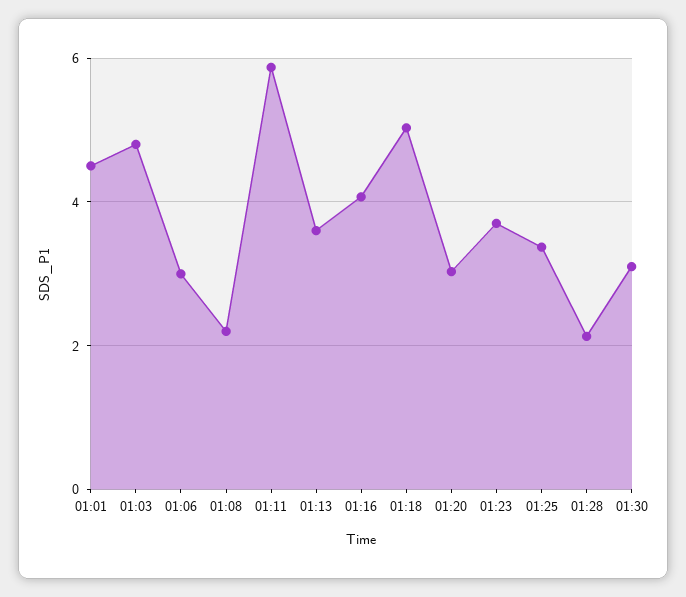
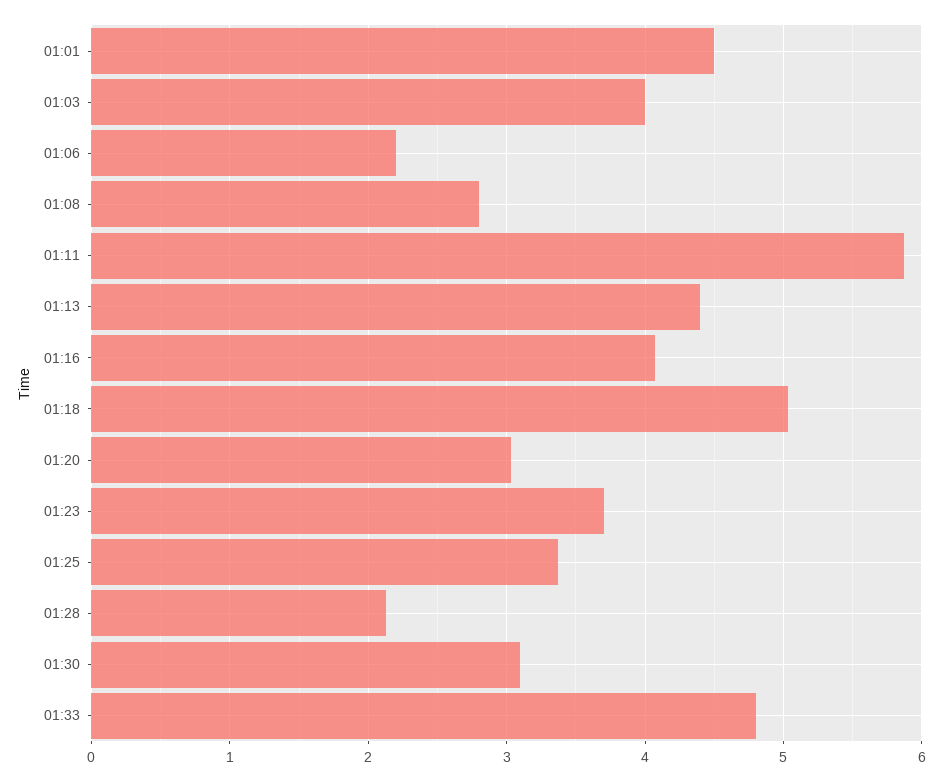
01:03: 4.8 -> 4
01:06: 3 -> 2.2
01:08: 2.2 -> 2.8
01:13: 3.6 -> 4.4
01:33: none -> 4.8

